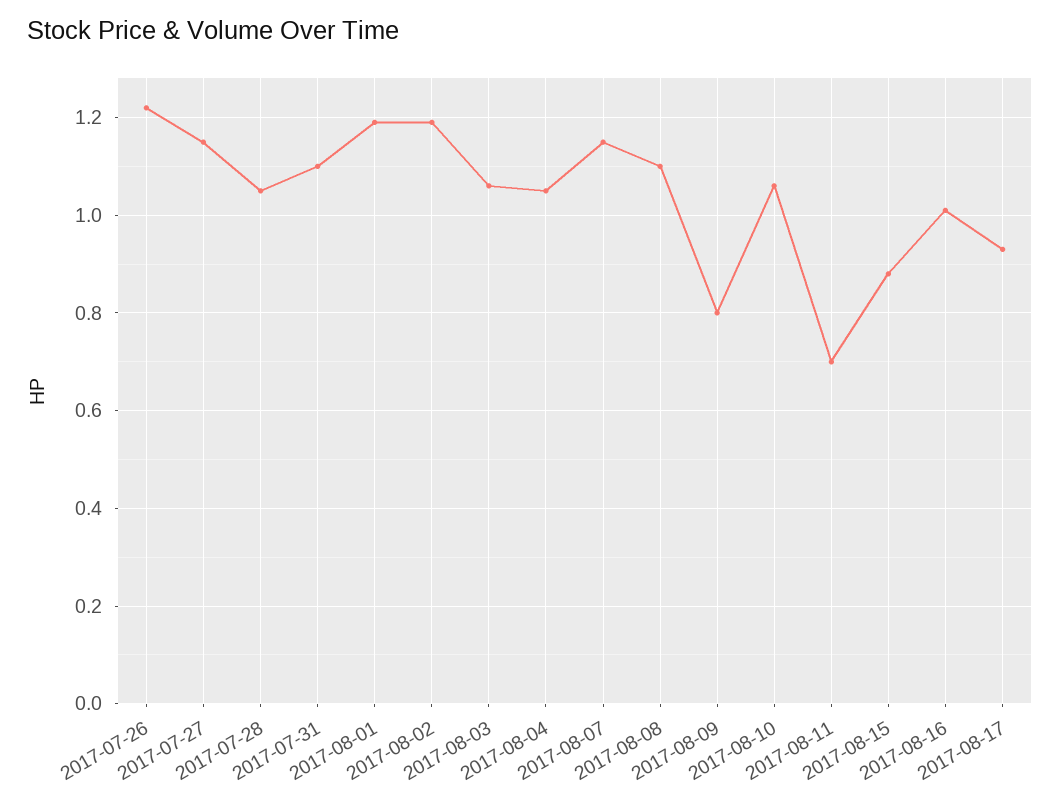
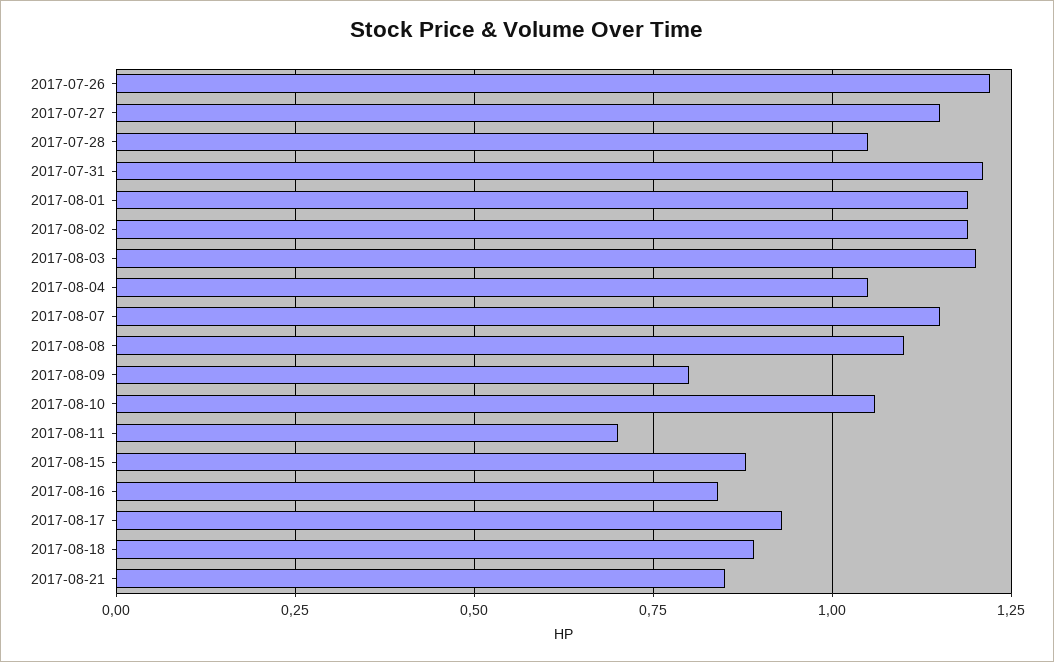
2017-07-31: 1.1 -> 1.2
2017-08-03: 1.05 -> 1.2
2017-08-16: 1 -> 0.85
2017-08-18: none -> 0.9
2017-08-21: none -> 0.85

